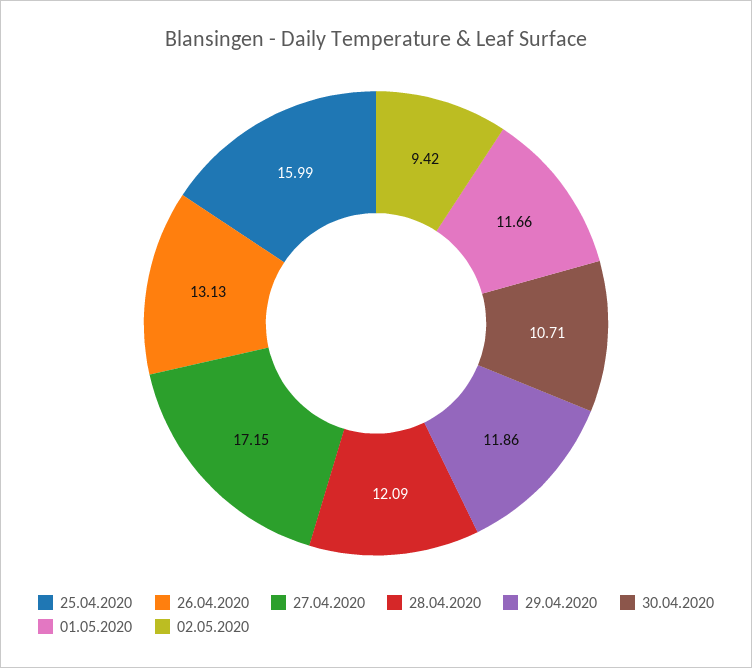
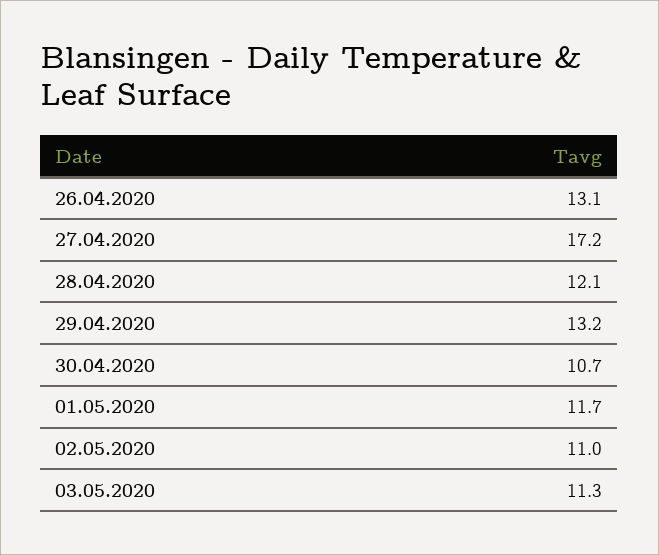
25.04.2020: 15.99 -> none
29.04.2020: 11.86 -> 13.2
02.05.2020: 9.42 -> 11
03.05.2020: none -> 11.3

